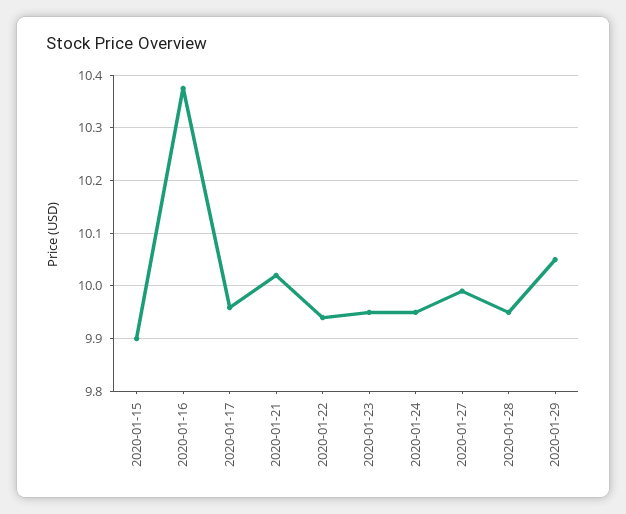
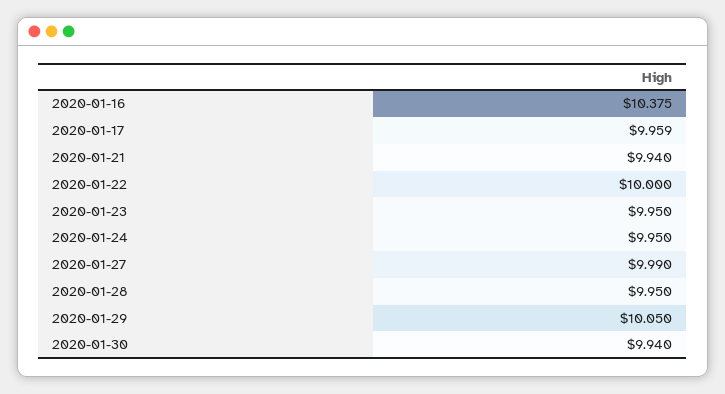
2020-01-15: 9.9 -> none
2020-01-21: 10.02 -> 9.94
2020-01-22: 9.94 -> 10
2020-01-30: none -> 9.94

